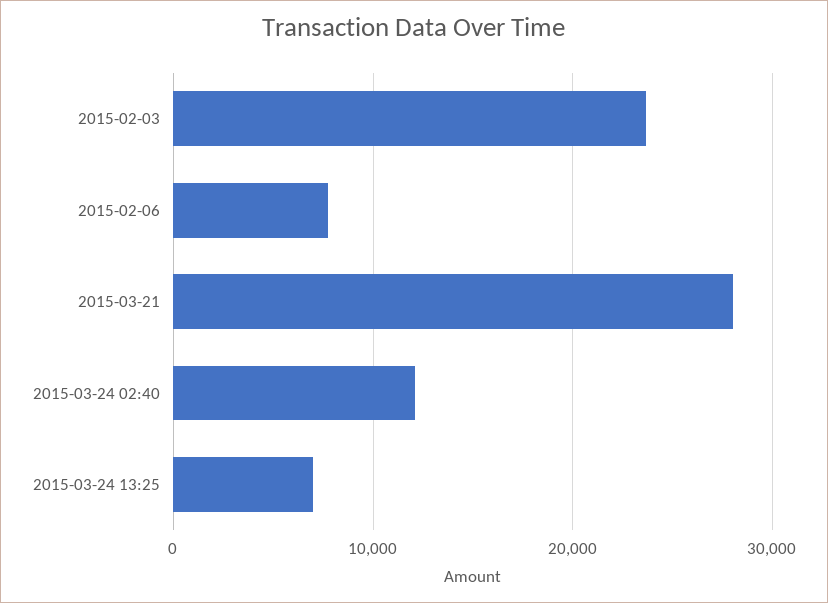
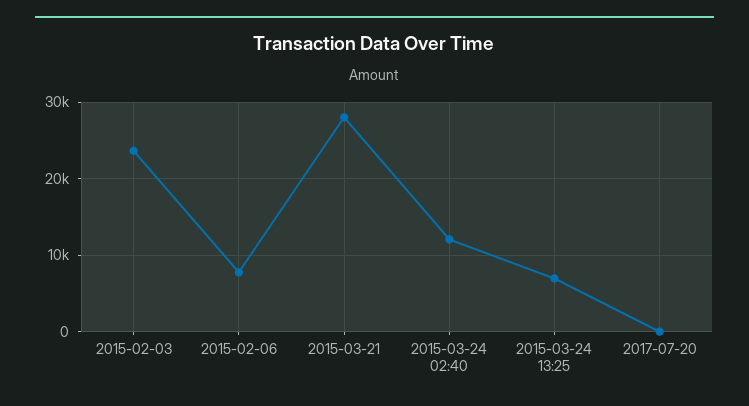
2017-07-20: none -> 0

